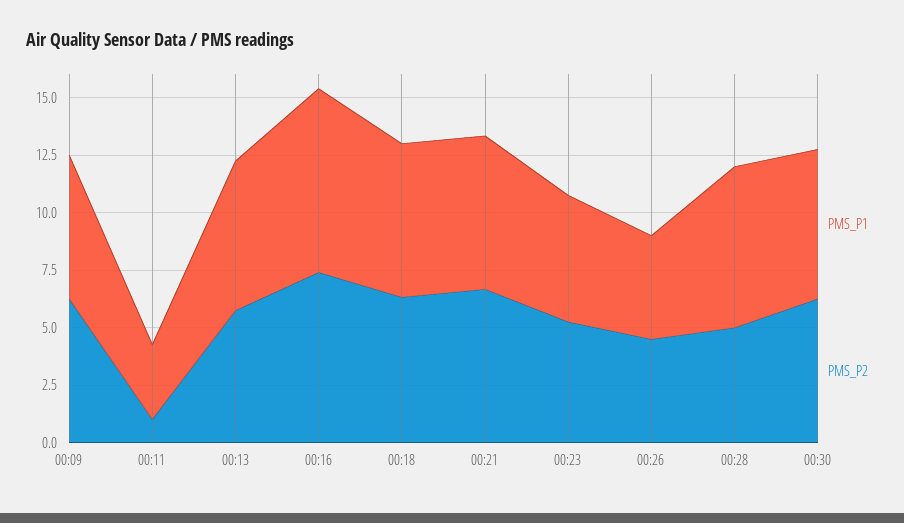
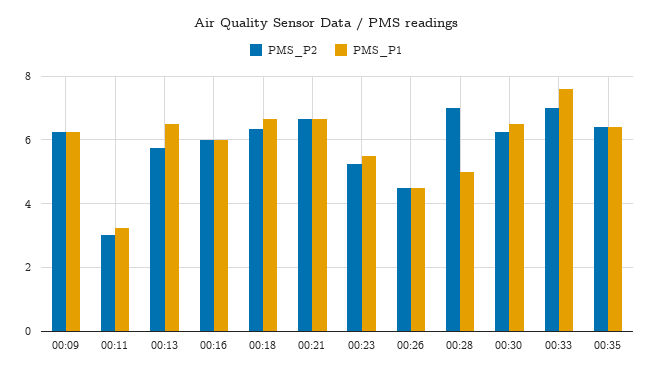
PMS_P2, 00:11: 1 -> 3
PMS_P1, 00:16: 8 -> 6
PMS_P2, 00:16: 7.5 -> 6
PMS_P1, 00:28: 7 -> 5
PMS_P2, 00:28: 5 -> 7
PMS_P2, 00:33: none -> 7
PMS_P1, 00:33: none -> 7.6
PMS_P2, 00:35: none -> 6.4
PMS_P1, 00:35: none -> 6.4

